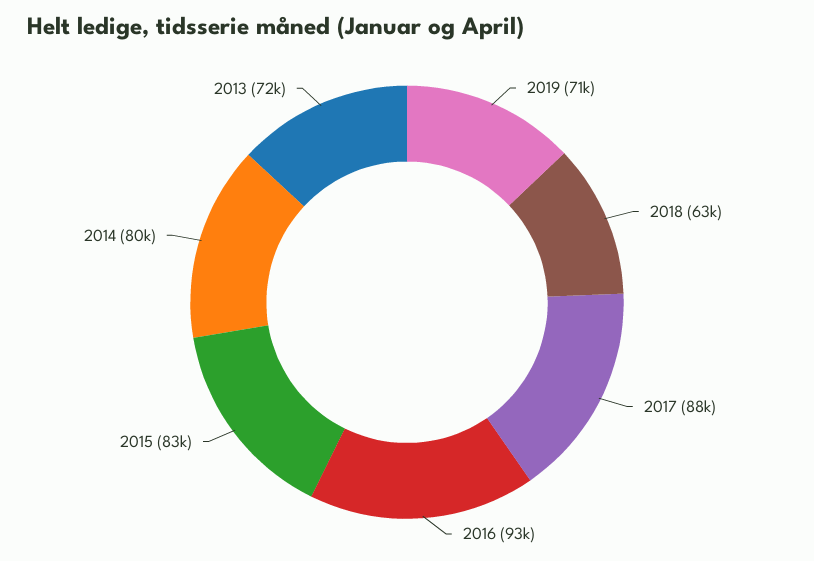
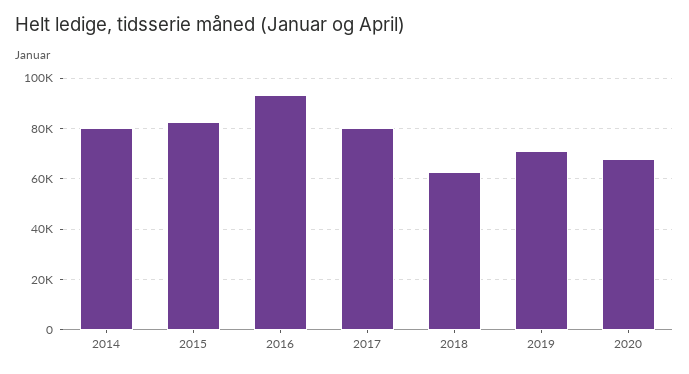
2017: 88000 -> 80000
2013: 72000 -> none
2020: none -> 67500

